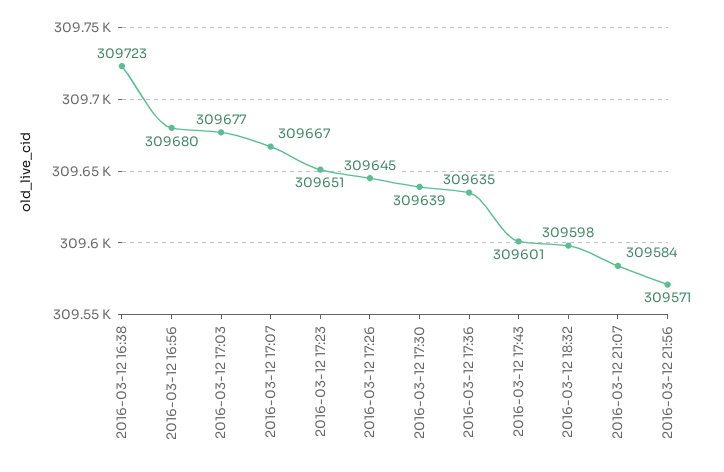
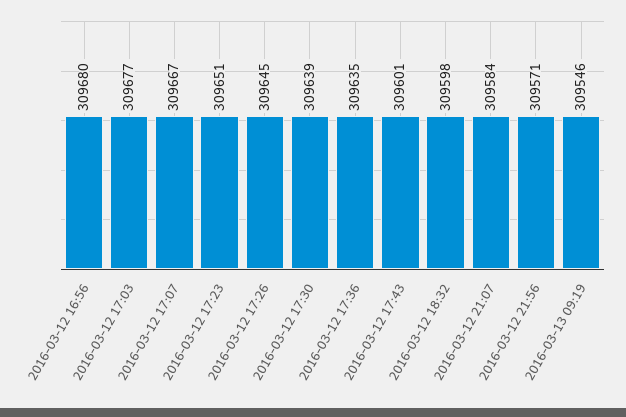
2016-03-12 16:38: 309723 -> none
2016-03-13 09:19: none -> 309546

